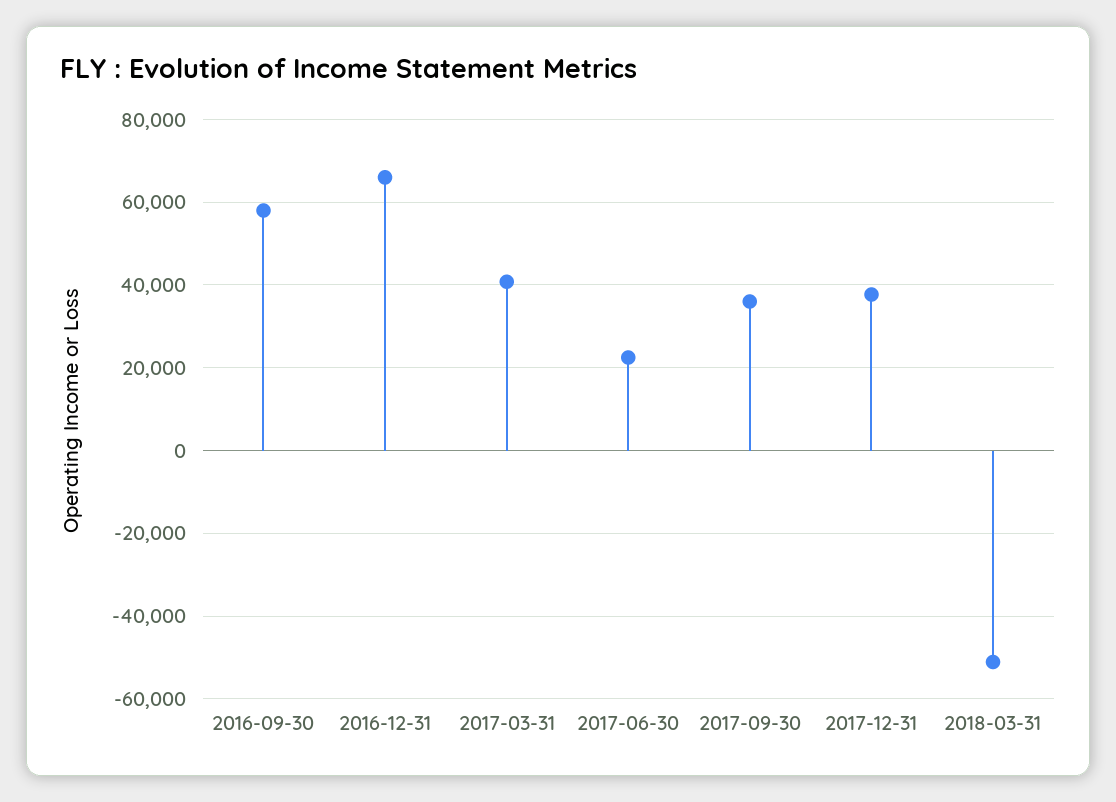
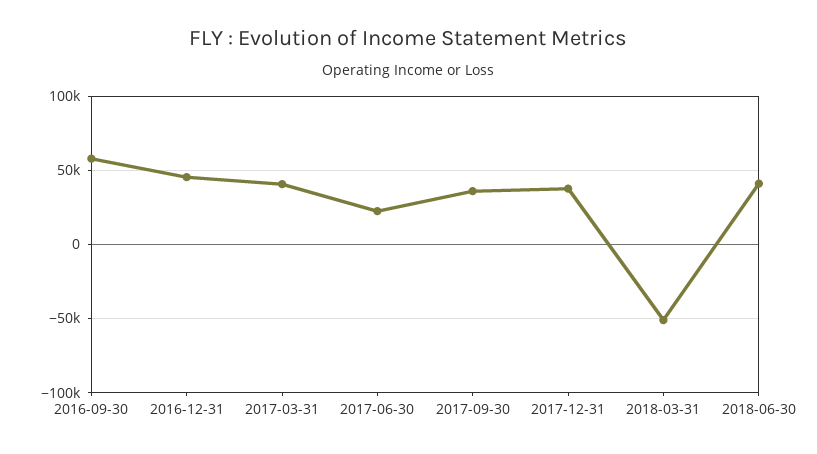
2016-12-31: 66000 -> 45000
2018-06-30: none -> 40000

